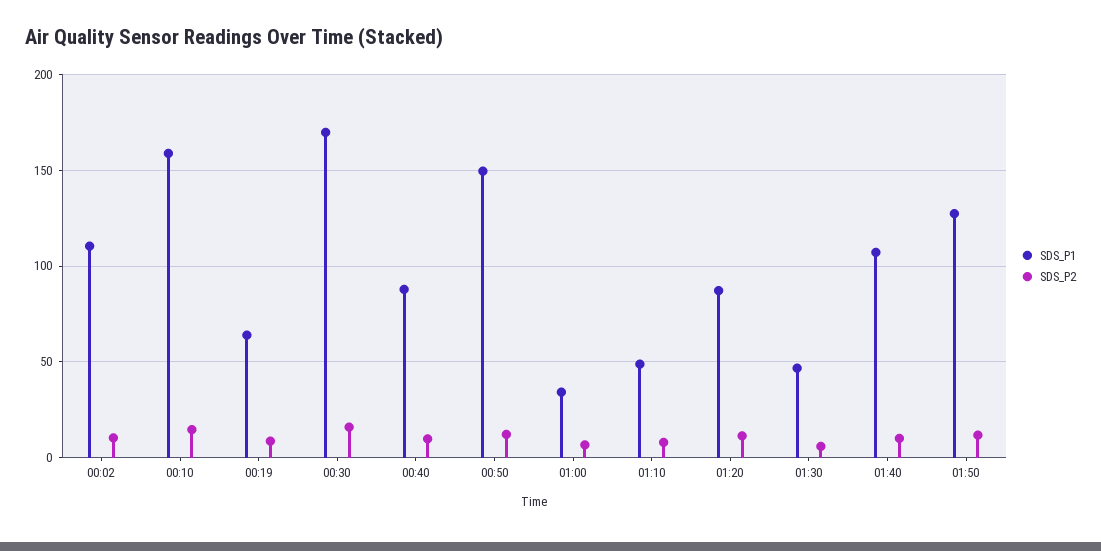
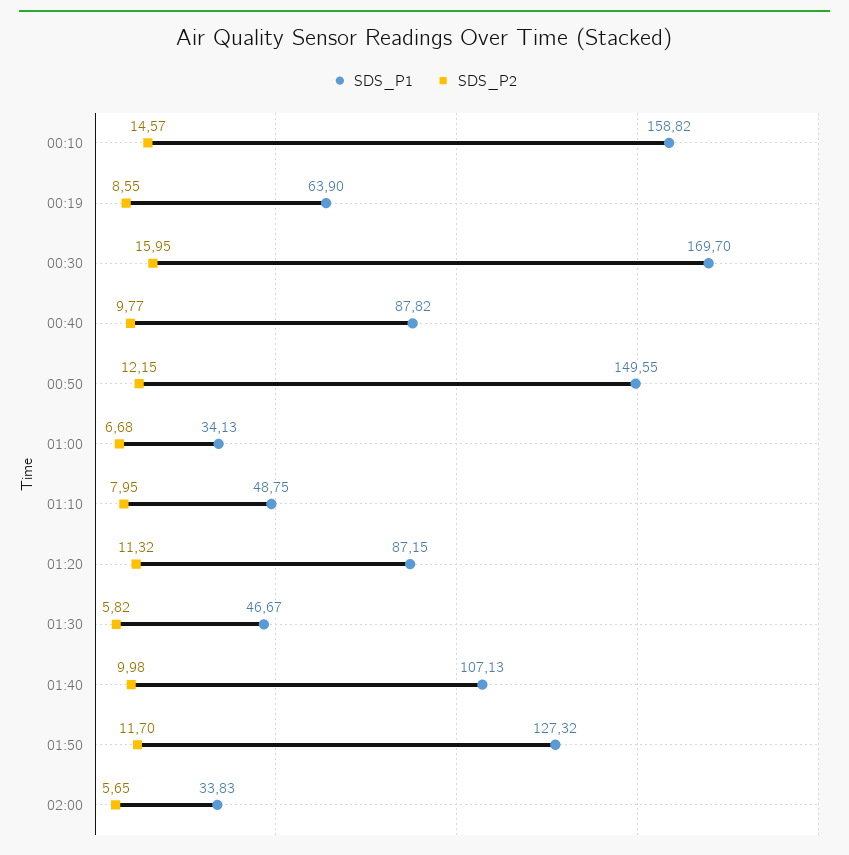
SDS_P1, 00:02: 110 -> none
SDS_P2, 00:02: 10 -> none
SDS_P1, 02:00: none -> 33.83
SDS_P2, 02:00: none -> 5.65

